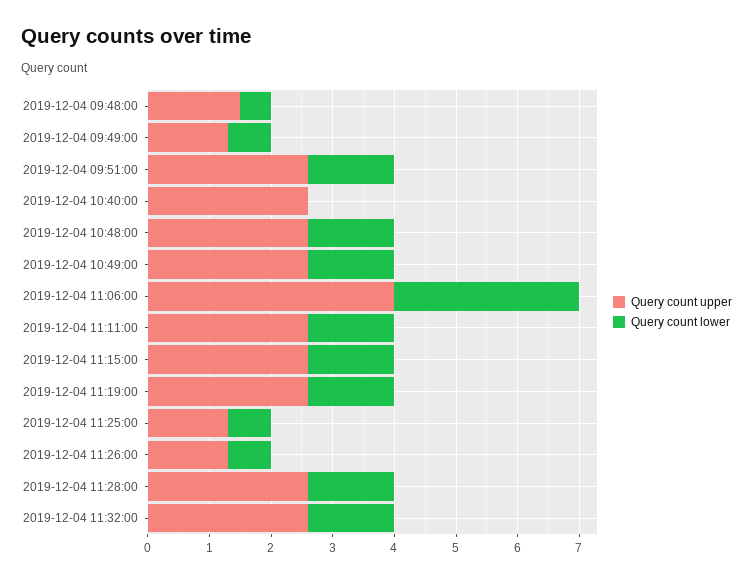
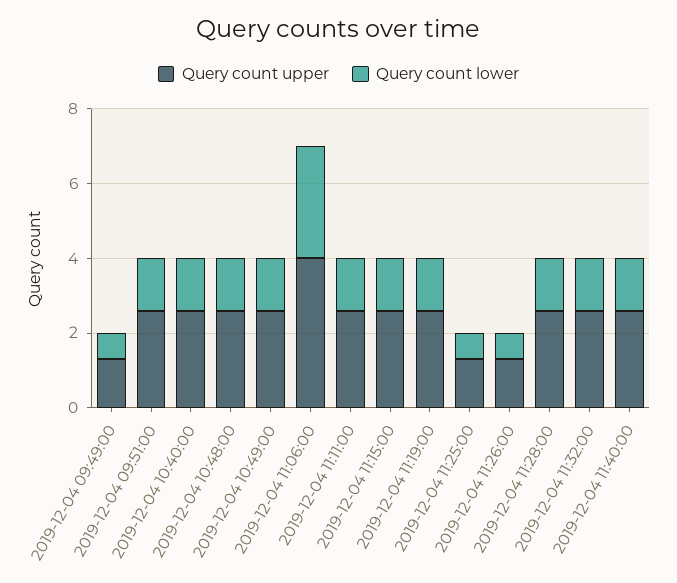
Query count upper, 2019-12-04 09:48:00: 1.5 -> none
Query count lower, 2019-12-04 09:48:00: 0.5 -> none
Query count lower, 2019-12-04 10:40:00: 0 -> 1.5
Query count upper, 2019-12-04 11:40:00: none -> 2.5
Query count lower, 2019-12-04 11:40:00: none -> 1.5

